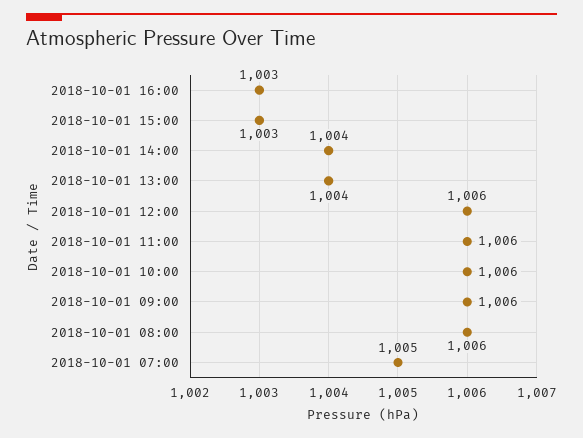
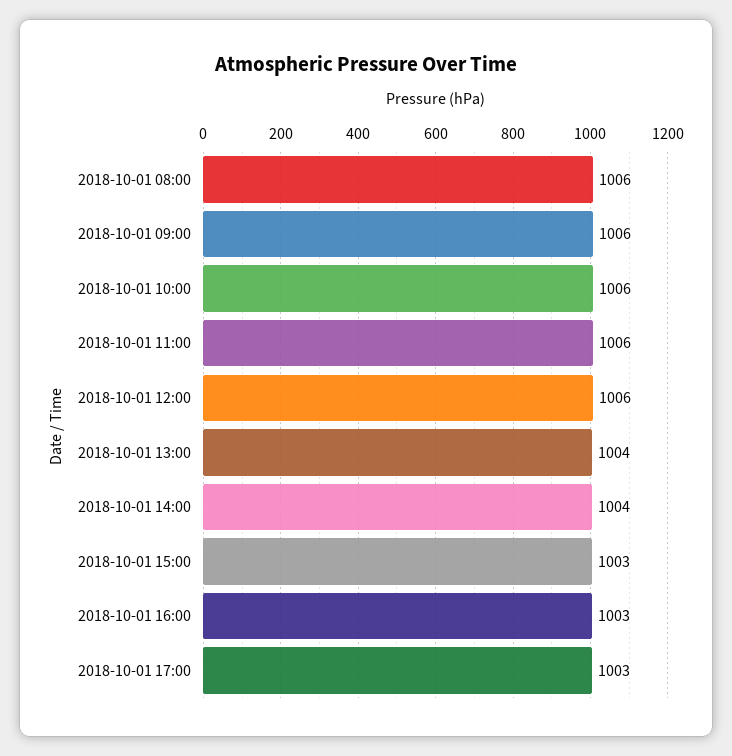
2018-10-01 07:00: 1005 -> none
2018-10-01 17:00: none -> 1003

